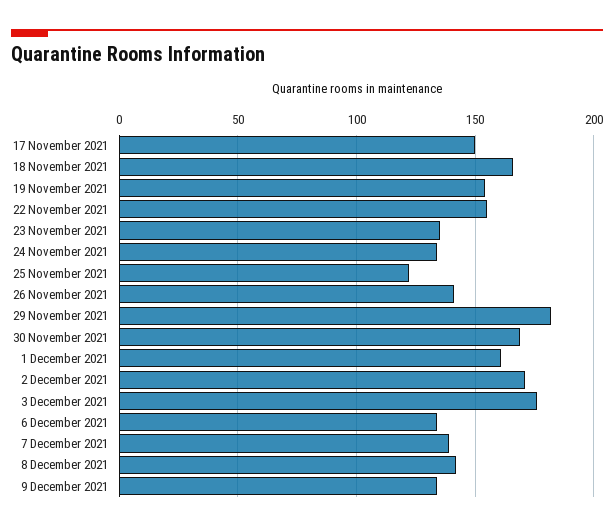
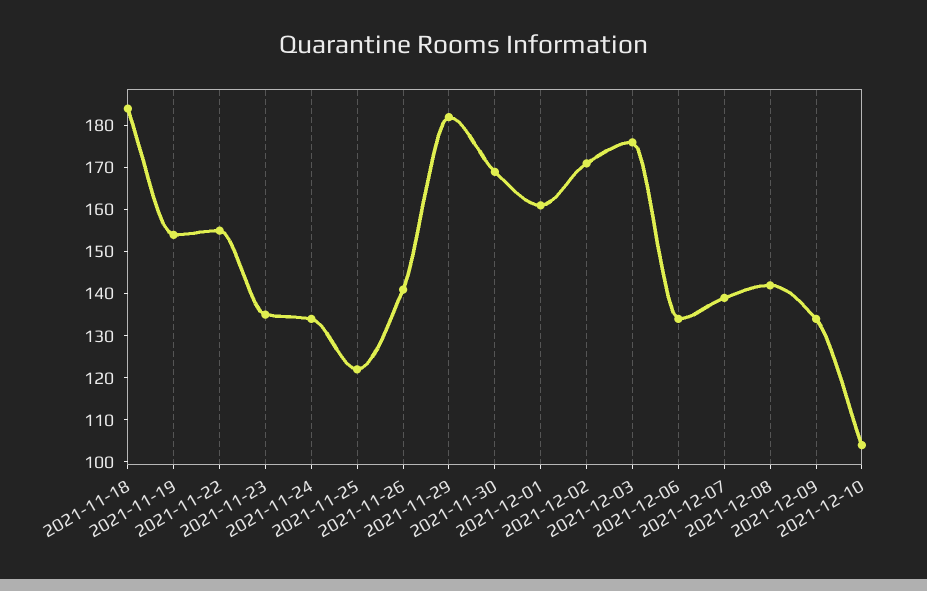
17 November 2021: 150 -> none
18 November 2021: 165 -> 185
2021-12-10: none -> 105

